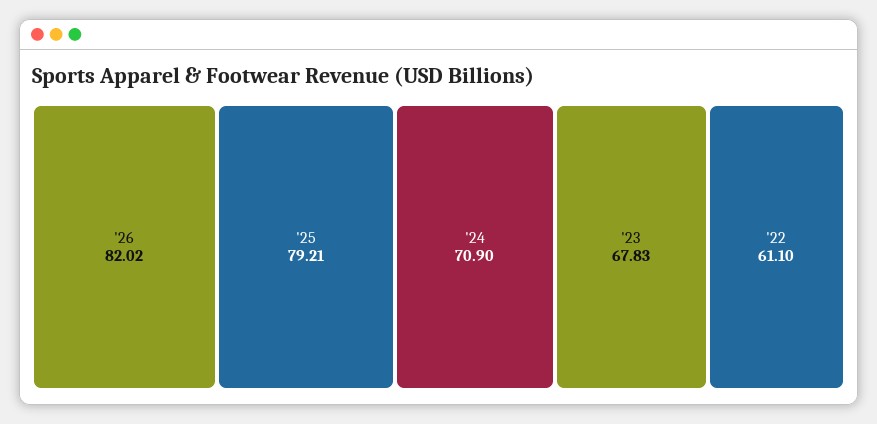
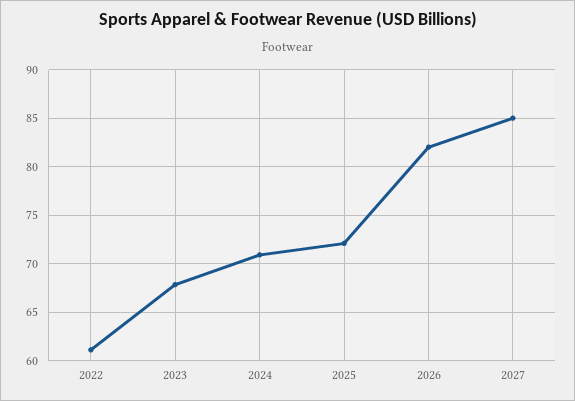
'25: 79.21 -> 72
2027: none -> 85

